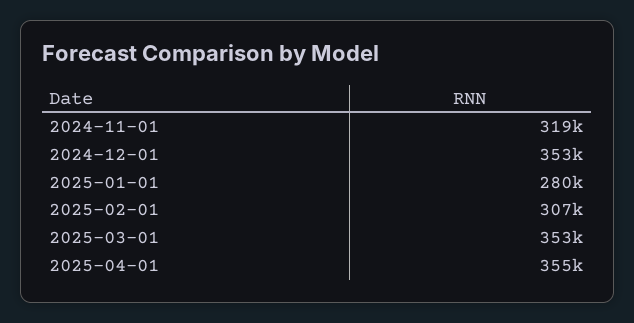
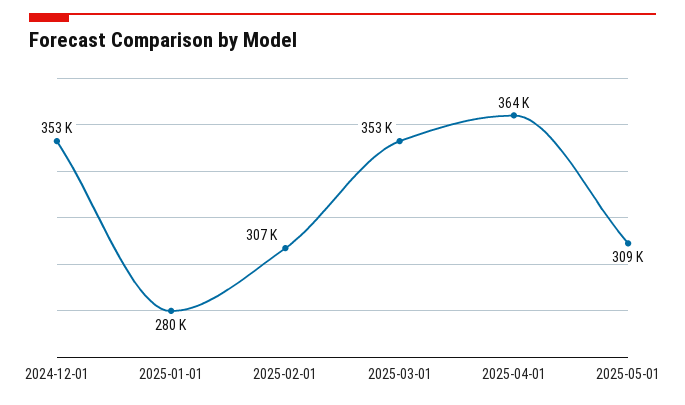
2024-11-01: 319000 -> none
2025-04-01: 355000 -> 364000
2025-05-01: none -> 309000

